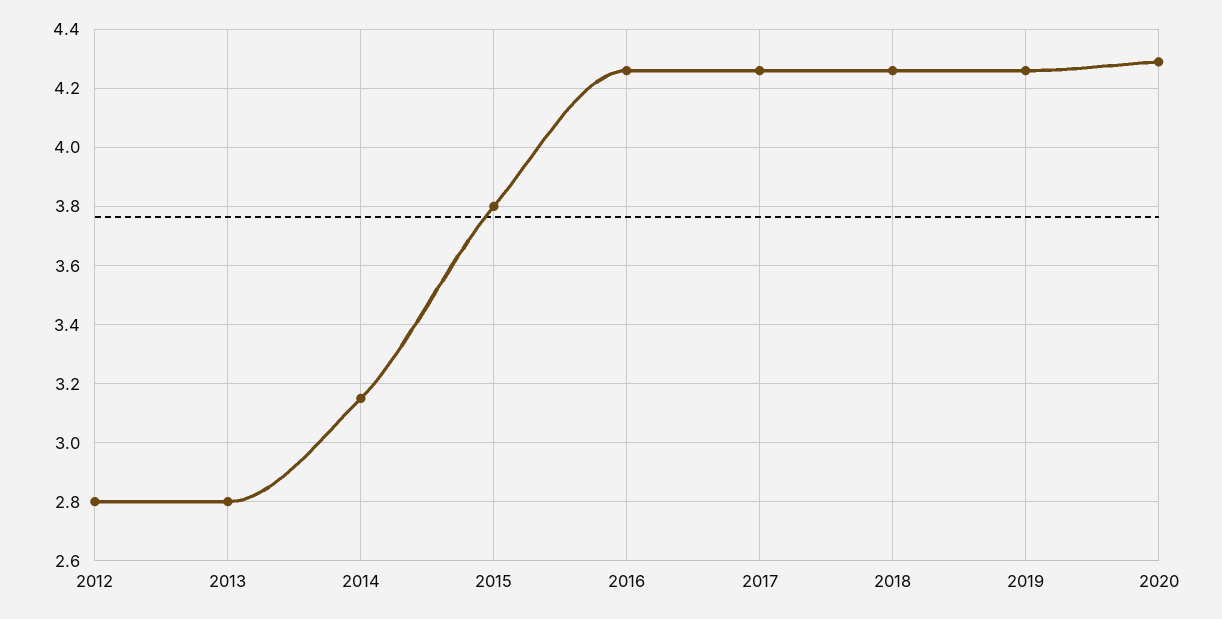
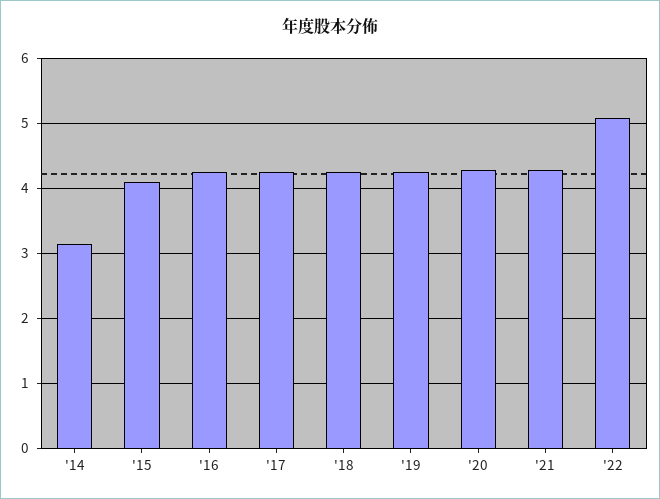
2012: 2.8 -> none
2013: 2.8 -> none
2015: 3.8 -> 4.1
'21: none -> 4.3
'22: none -> 5.1

